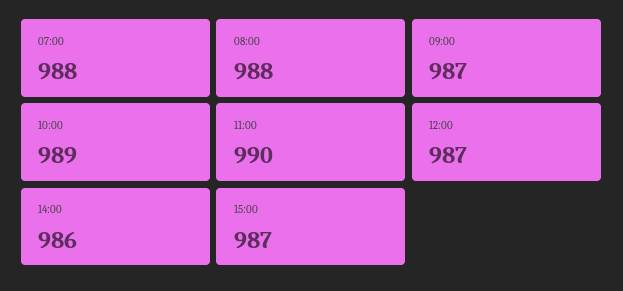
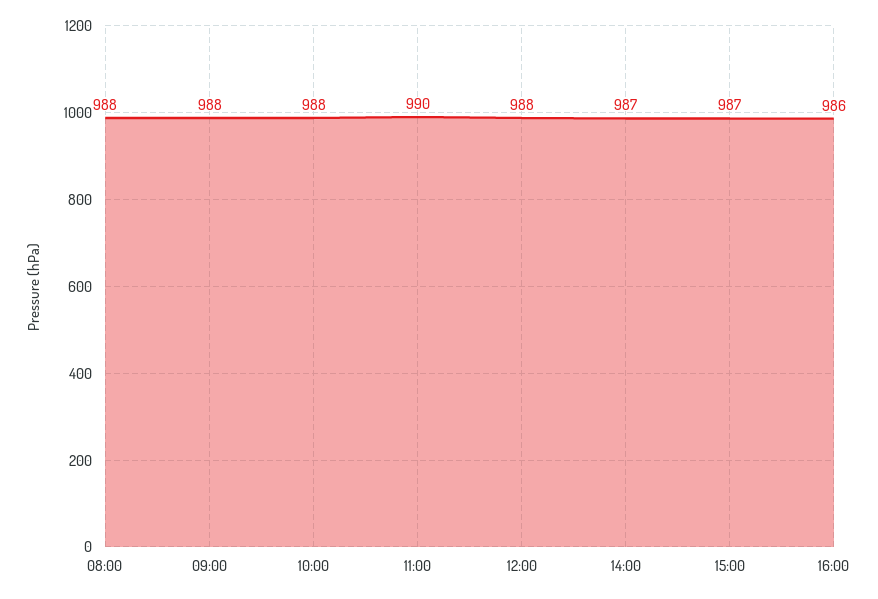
07:00: 988 -> none
09:00: 987 -> 988
10:00: 989 -> 988
12:00: 987 -> 988
14:00: 986 -> 987
16:00: none -> 986

